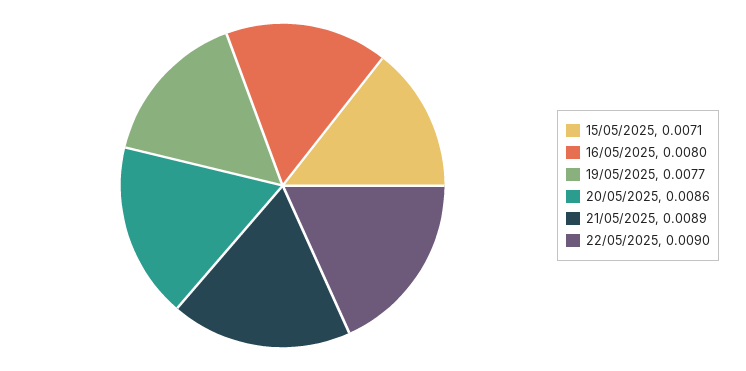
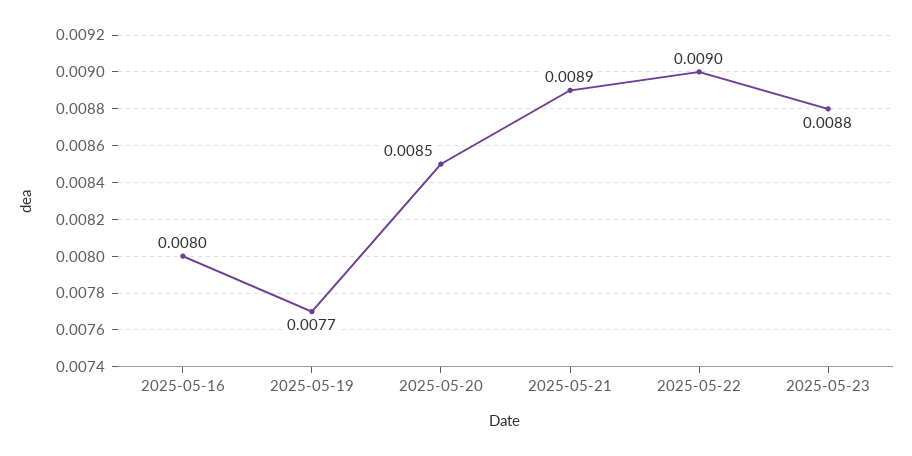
15/05/2025: 0.0071 -> none
20/05/2025: 0.0086 -> 0.0085
2025-05-23: none -> 0.0088

